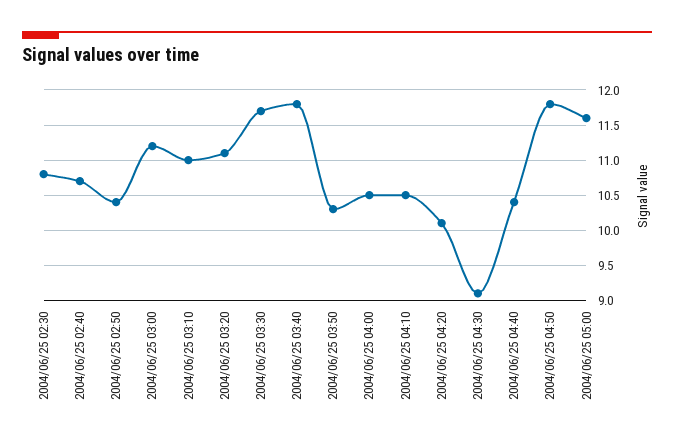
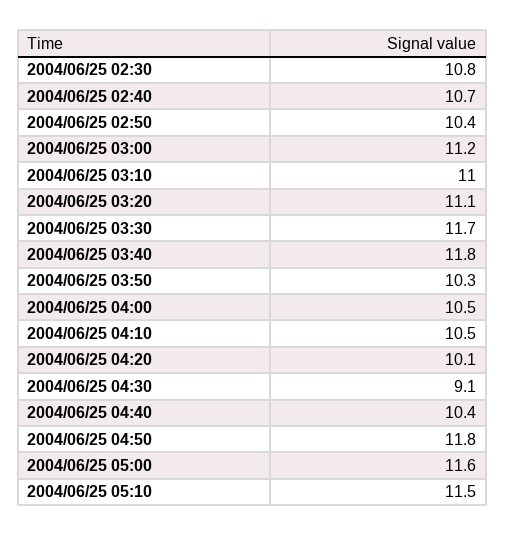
2004/06/25 05:10: none -> 11.5

